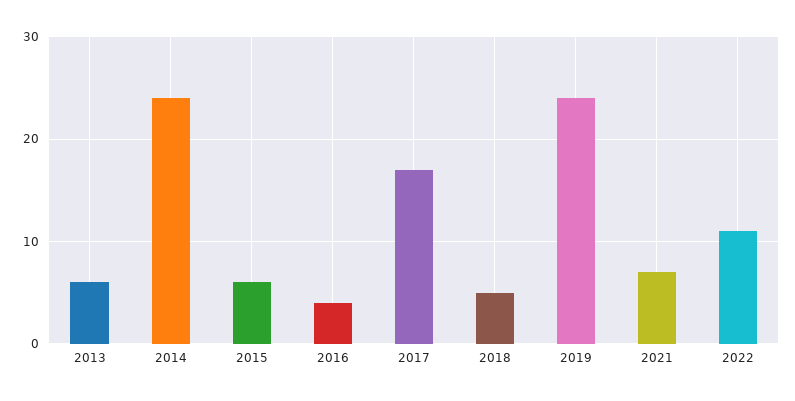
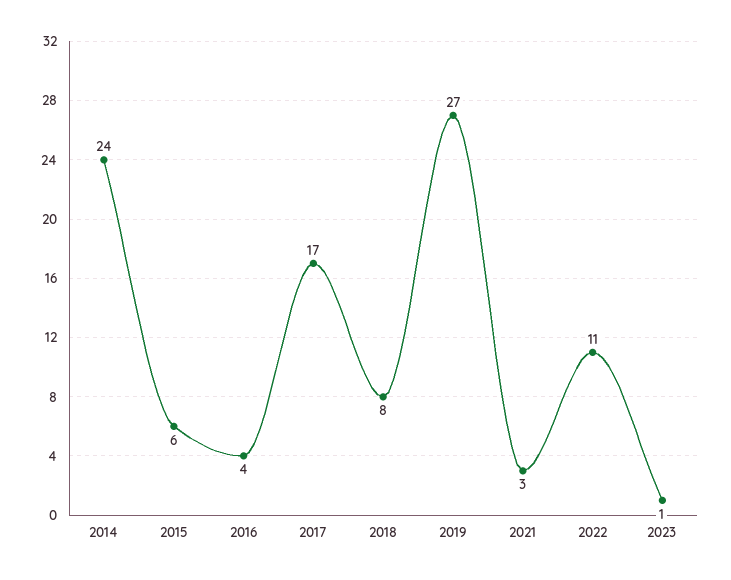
2013: 6 -> none
2018: 5 -> 8
2019: 24 -> 27
2021: 7 -> 3
2023: none -> 1

